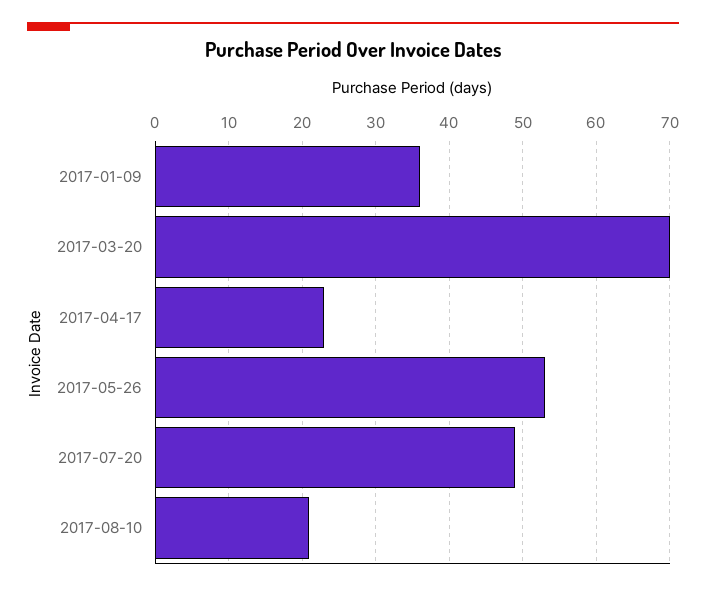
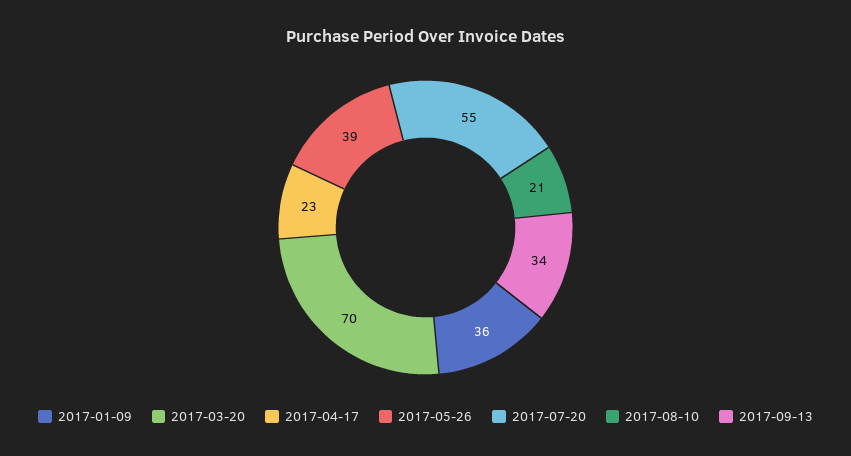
2017-05-26: 53 -> 39
2017-07-20: 49 -> 55
2017-09-13: none -> 34

